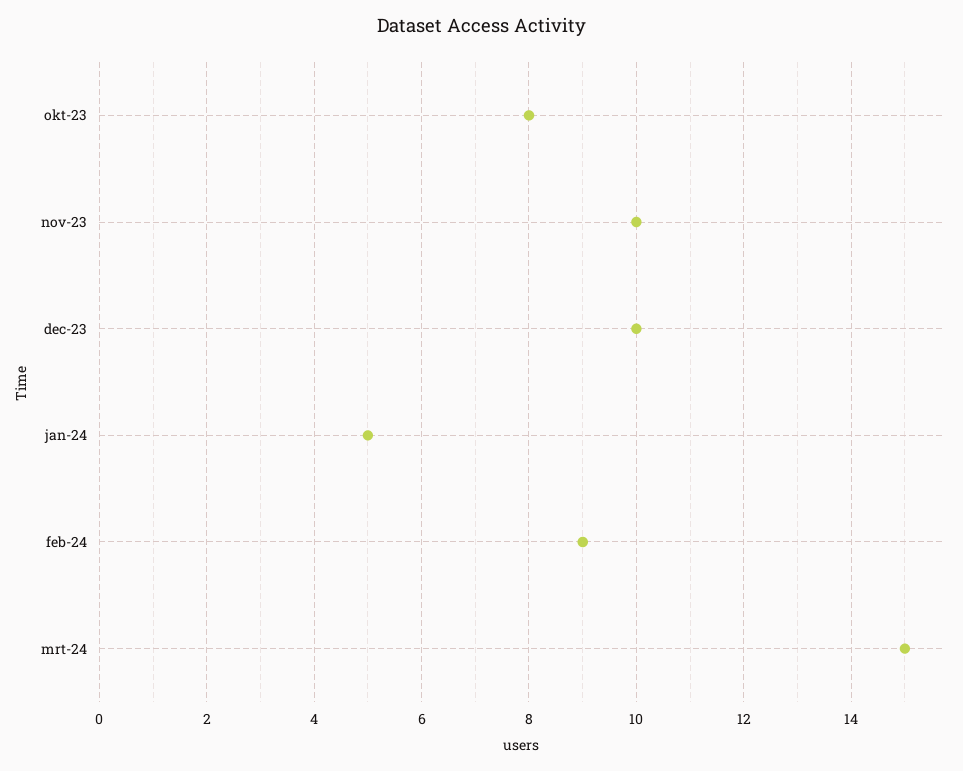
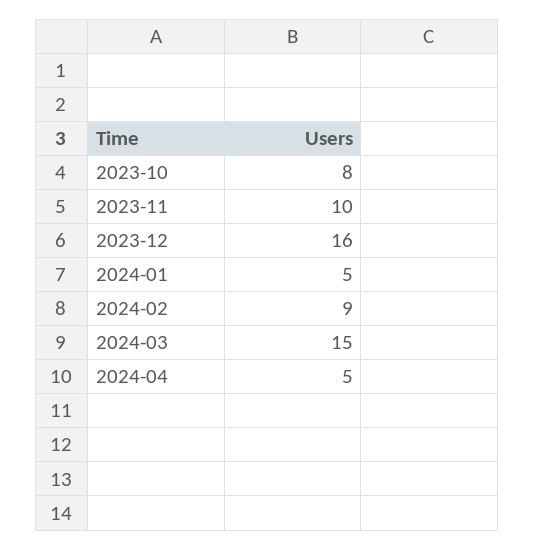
dec-23: 10 -> 16
2024-04: none -> 5

